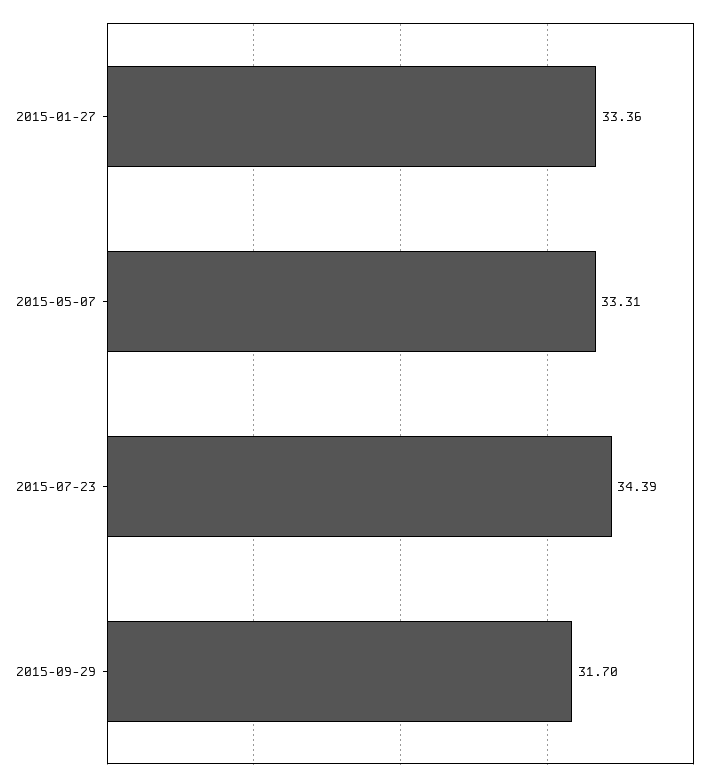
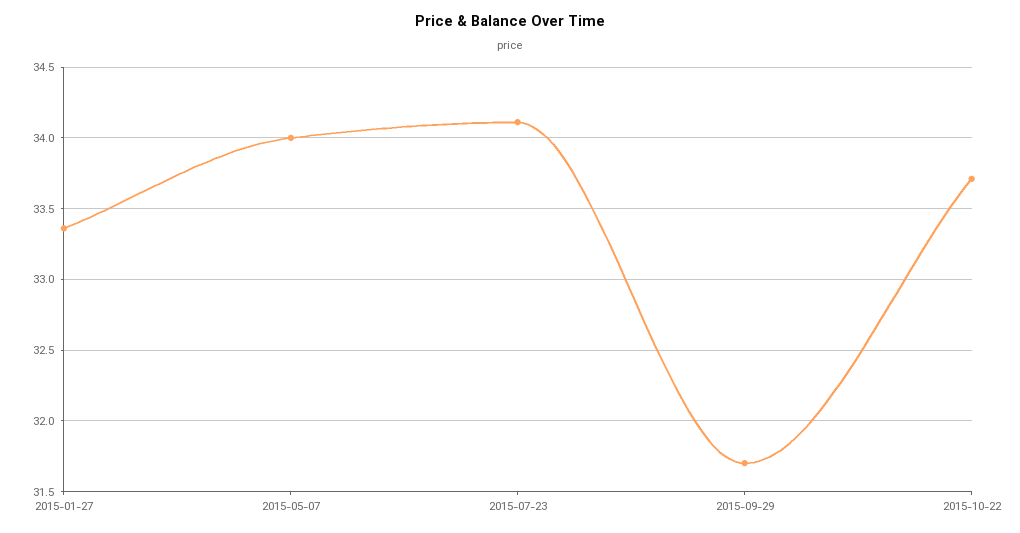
2015-05-07: 33.31 -> 34
2015-07-23: 34.39 -> 34.1
2015-10-22: none -> 33.7

